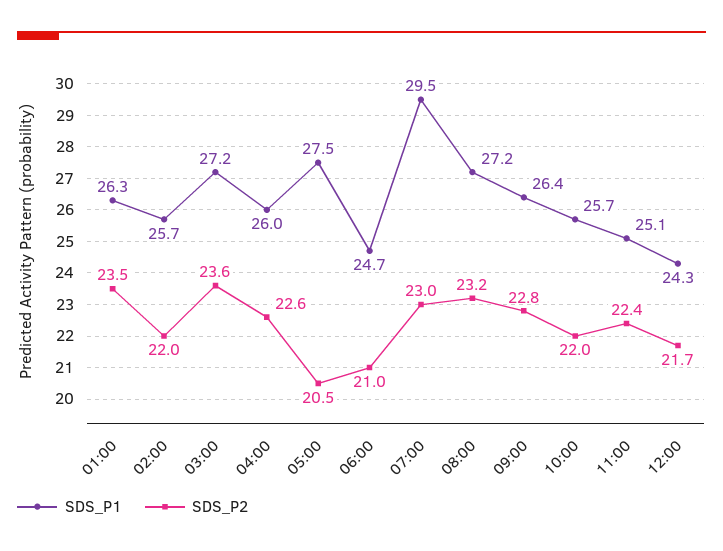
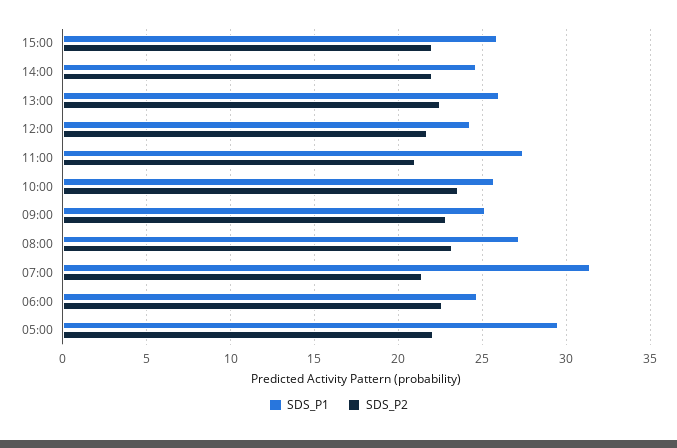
SDS_P1, 01:00: 26.3 -> none
SDS_P2, 01:00: 23.5 -> none
SDS_P1, 02:00: 25.7 -> none
SDS_P2, 02:00: 22 -> none
SDS_P1, 03:00: 27.2 -> none
SDS_P2, 03:00: 23.6 -> none
SDS_P1, 04:00: 26 -> none
SDS_P2, 04:00: 22.6 -> none
SDS_P1, 05:00: 27.5 -> 29.5
SDS_P2, 05:00: 20.5 -> 22
SDS_P2, 06:00: 21 -> 22.5
SDS_P1, 07:00: 29.5 -> 31.5
SDS_P2, 07:00: 23 -> 21.5
SDS_P1, 09:00: 26.4 -> 25
SDS_P2, 10:00: 22 -> 23.5
SDS_P1, 11:00: 25.1 -> 27.5
SDS_P2, 11:00: 22.4 -> 21
SDS_P1, 15:00: none -> 26
SDS_P2, 15:00: none -> 22
SDS_P1, 14:00: none -> 24.5
SDS_P2, 14:00: none -> 22
SDS_P1, 13:00: none -> 26
SDS_P2, 13:00: none -> 22.5

